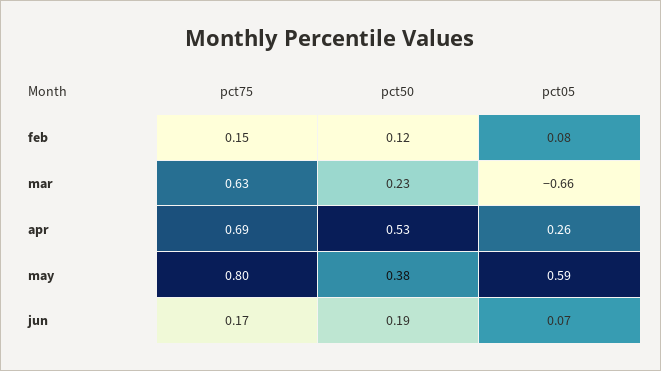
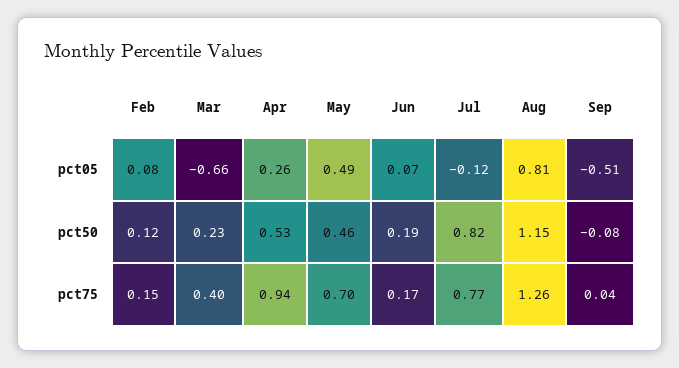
pct75, mar: 0.63 -> 0.4
pct75, apr: 0.69 -> 0.94
pct75, may: 0.8 -> 0.7
pct50, may: 0.38 -> 0.46
pct05, may: 0.59 -> 0.49
pct05, Jul: none -> -0.12
pct05, Aug: none -> 0.81
pct05, Sep: none -> -0.51
pct50, Jul: none -> 0.82
pct50, Aug: none -> 1.15
pct50, Sep: none -> -0.08
pct75, Jul: none -> 0.77
pct75, Aug: none -> 1.26
pct75, Sep: none -> 0.04

